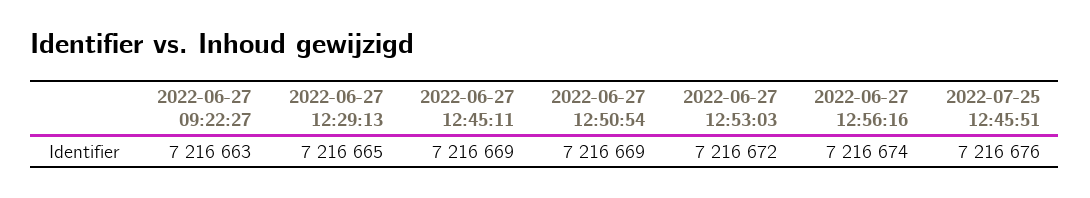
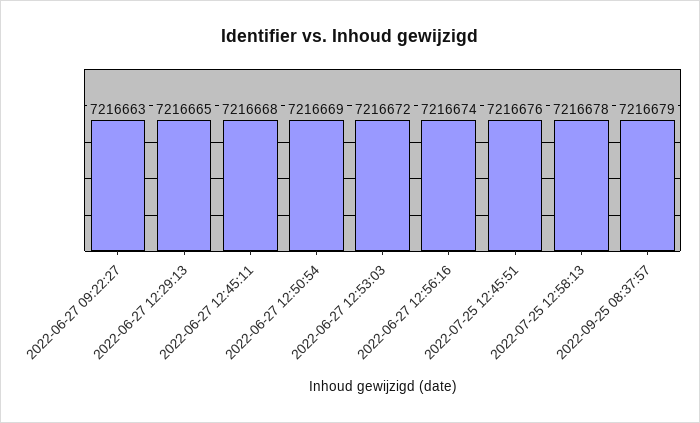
2022-06-27 12:45:11: 7216669 -> 7216668
2022-07-25 12:58:13: none -> 7216678
2022-09-25 08:37:57: none -> 7216679

